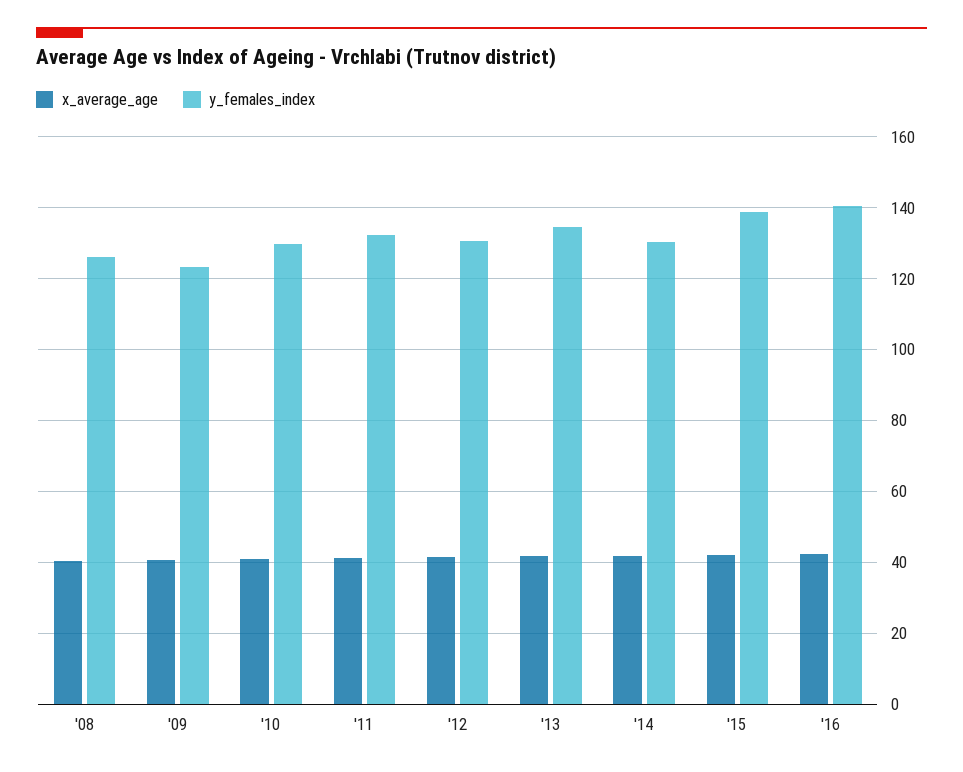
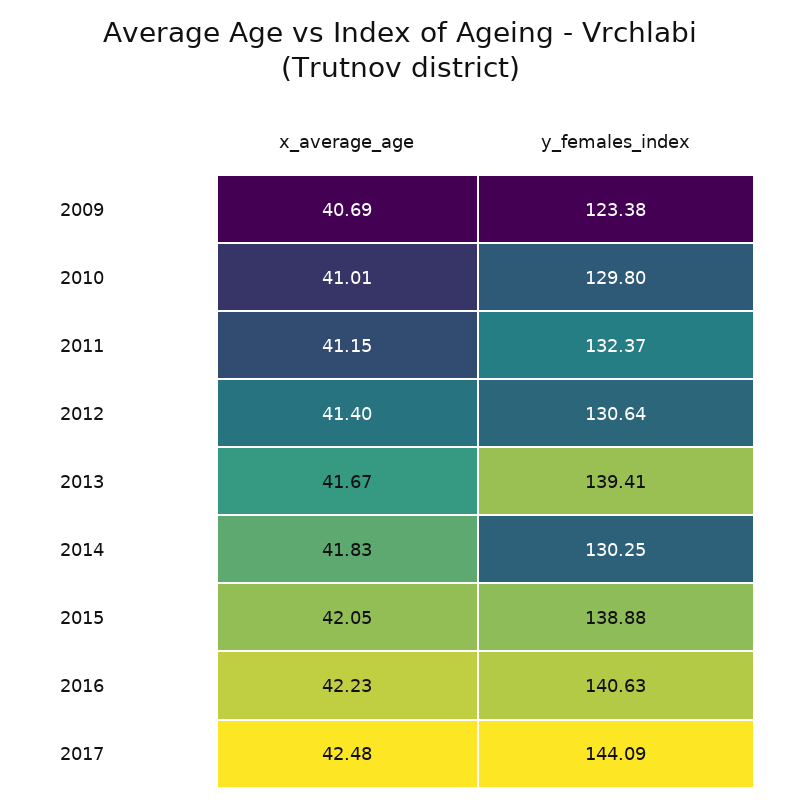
x_average_age, '08: 40 -> none
y_females_index, '08: 126 -> none
y_females_index, '13: 134 -> 139.41
x_average_age, 2017: none -> 42.48
y_females_index, 2017: none -> 144.09

